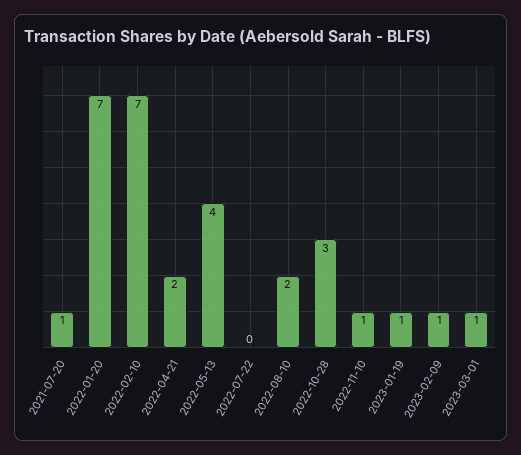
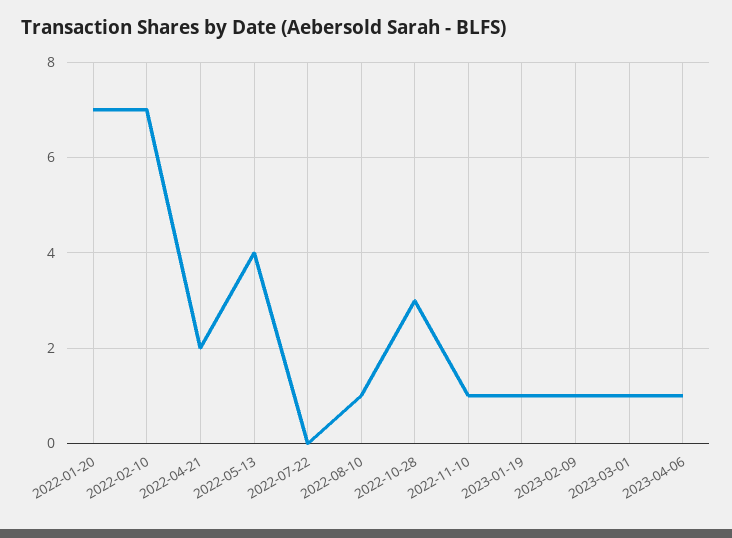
2021-07-20: 1 -> none
2022-08-10: 2 -> 1
2023-04-06: none -> 1

